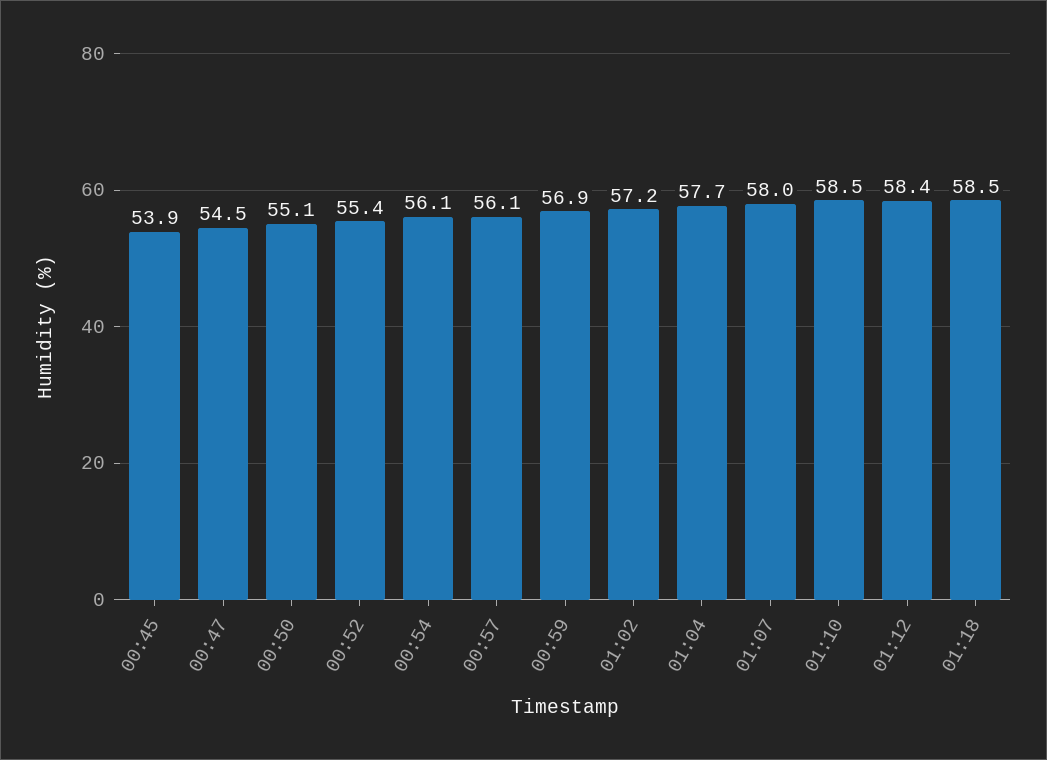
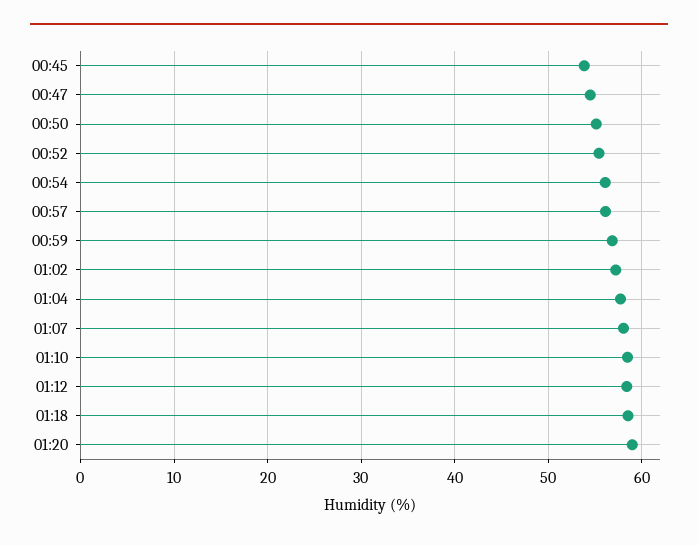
01:20: none -> 59

